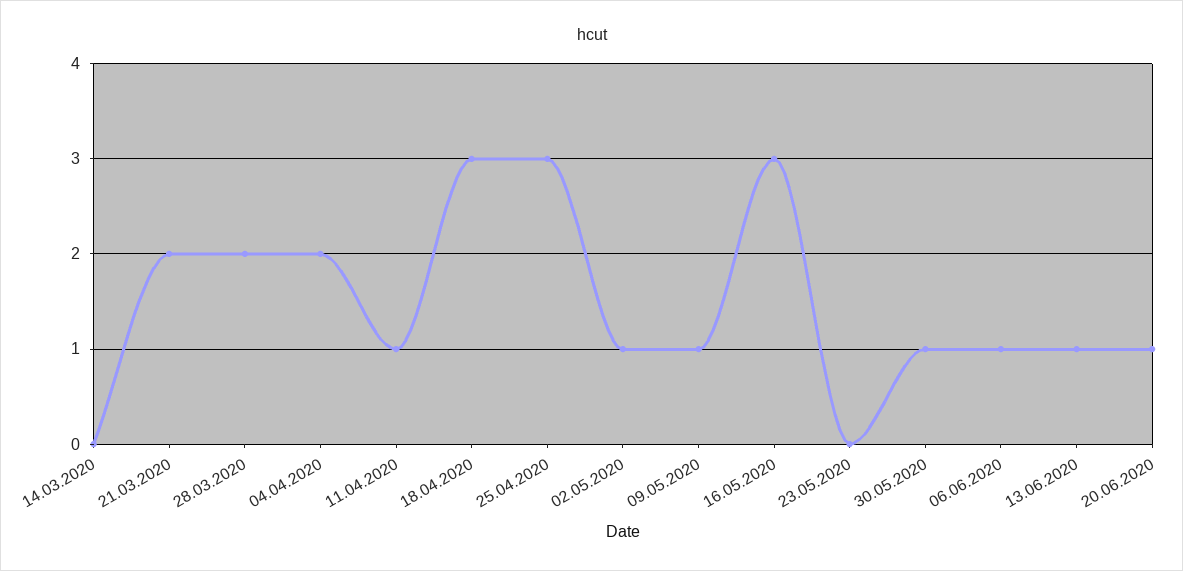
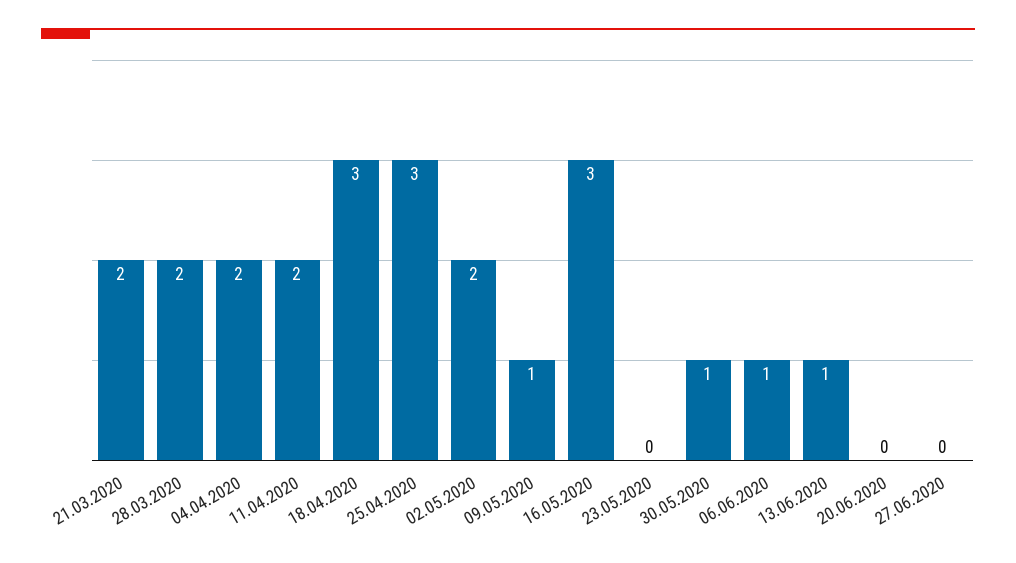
14.03.2020: 0 -> none
11.04.2020: 1 -> 2
02.05.2020: 1 -> 2
20.06.2020: 1 -> 0
27.06.2020: none -> 0

